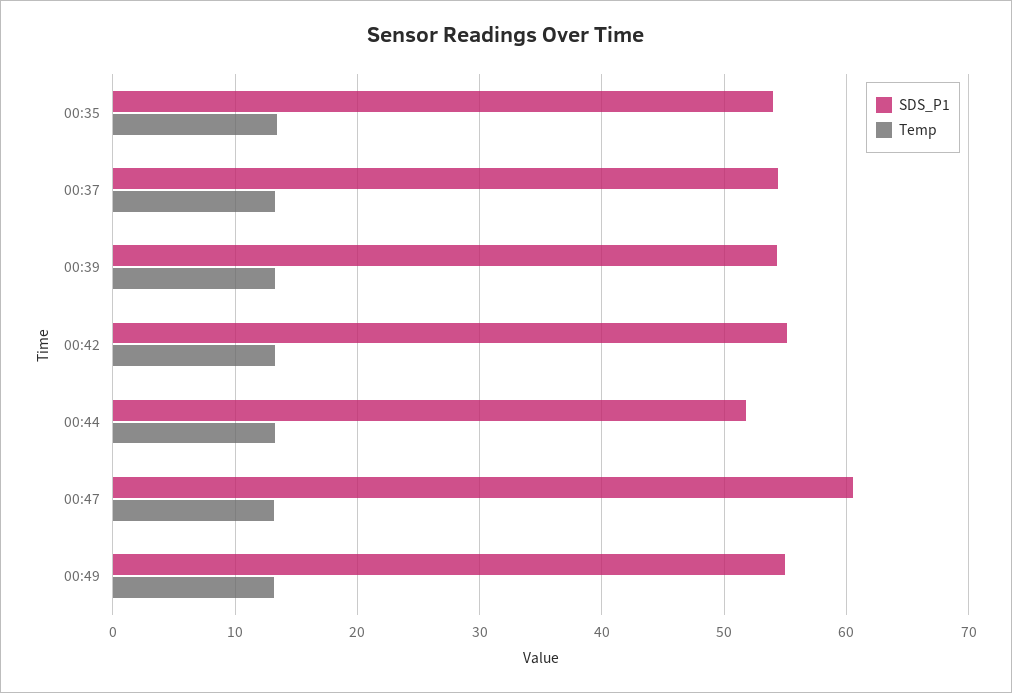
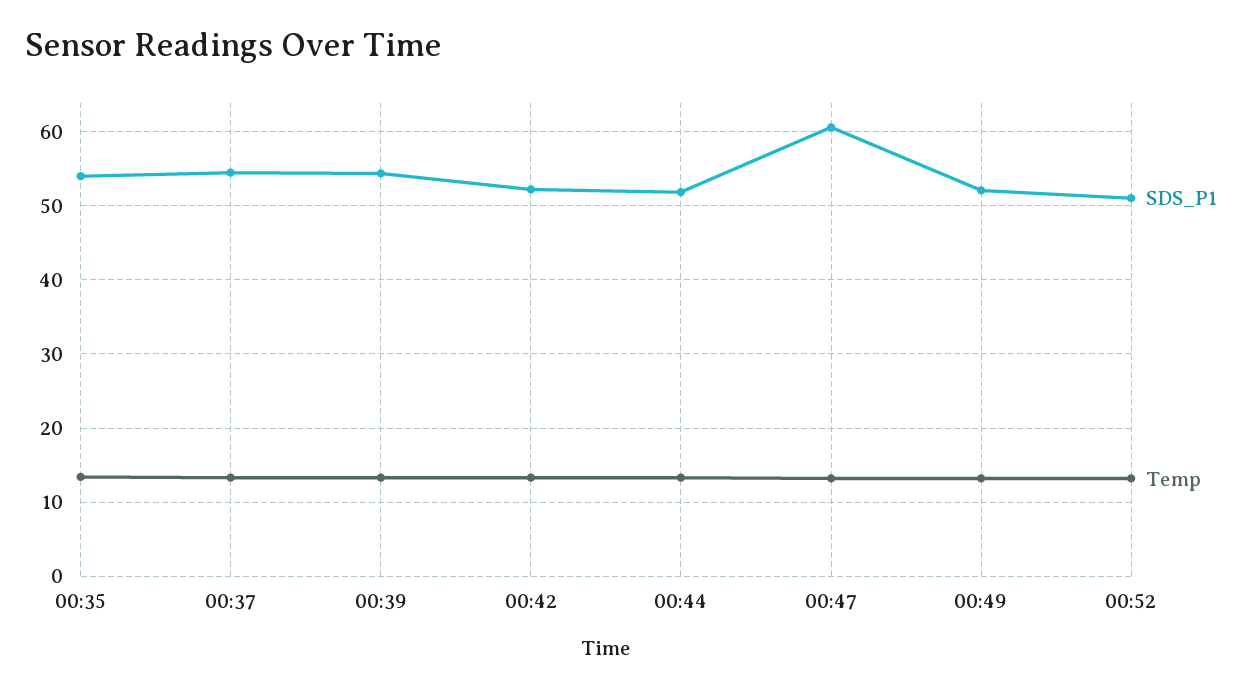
SDS_P1, 00:42: 55 -> 52
SDS_P1, 00:49: 55 -> 52
SDS_P1, 00:52: none -> 51
Temp, 00:52: none -> 13

